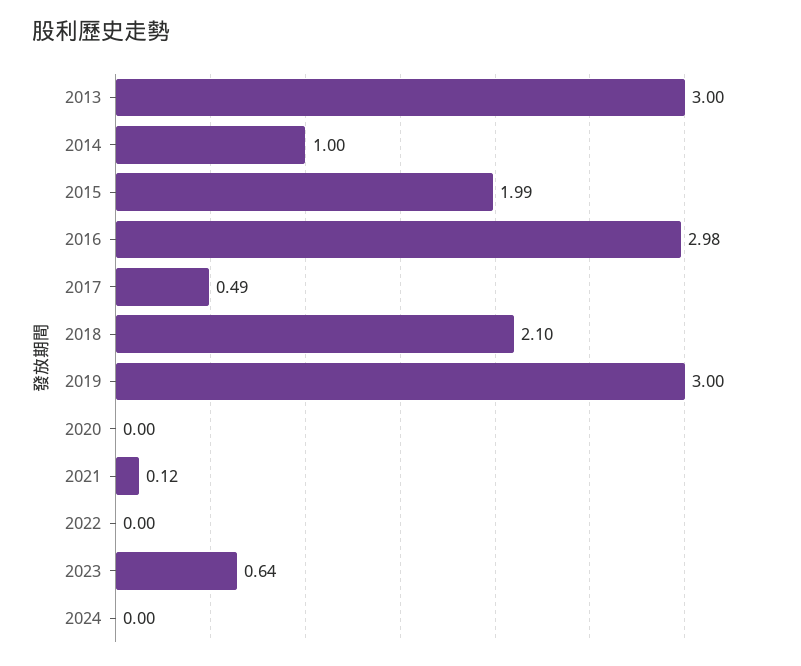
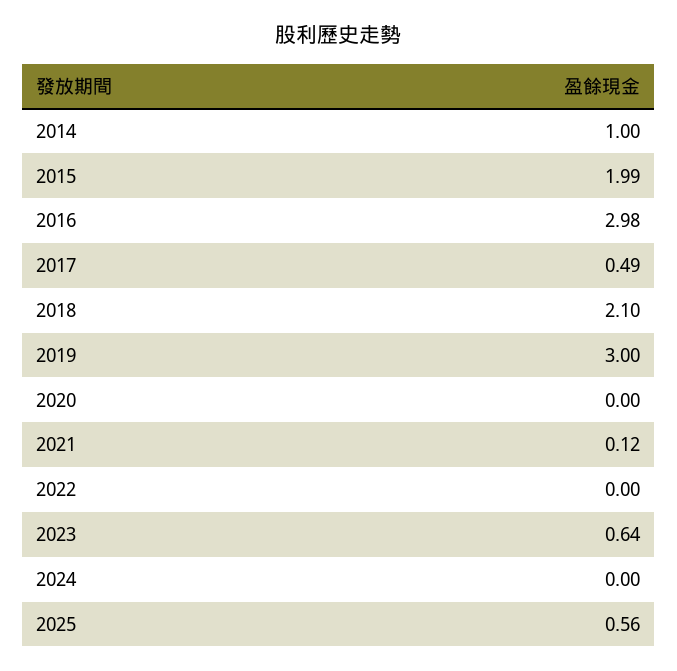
2013: 3 -> none
2025: none -> 0.56

